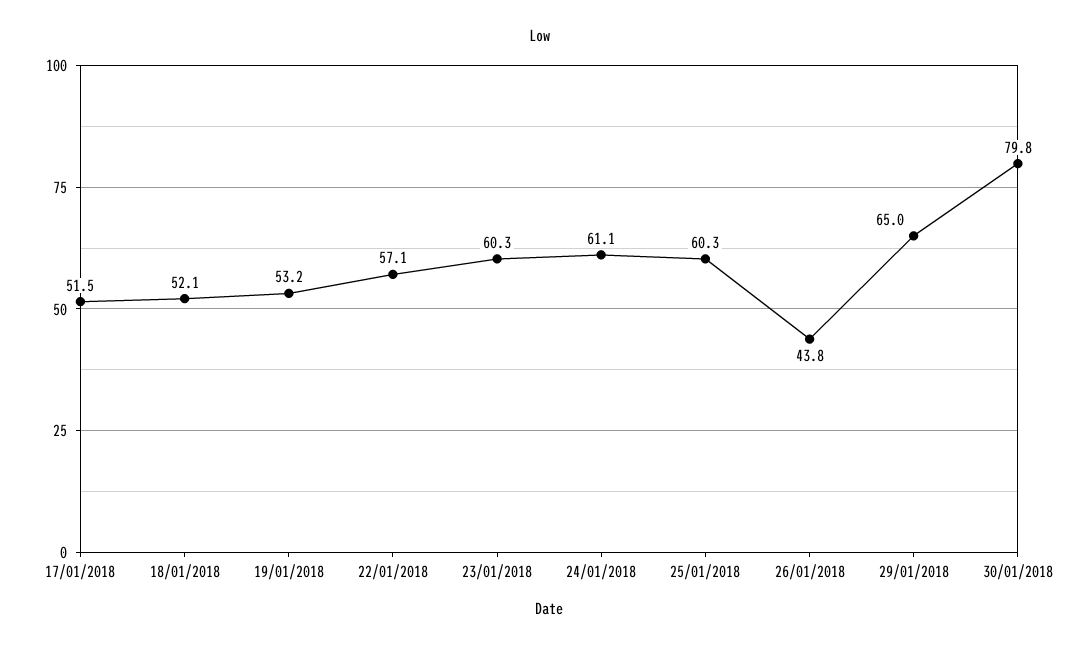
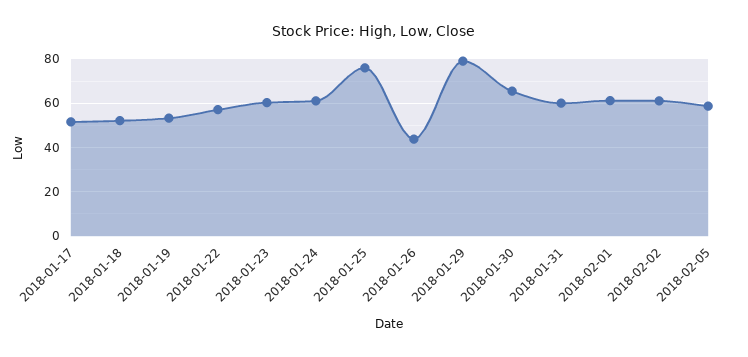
25/01/2018: 60.3 -> 75
29/01/2018: 65 -> 80
30/01/2018: 79.8 -> 65
2018-01-31: none -> 60
2018-02-01: none -> 60
2018-02-02: none -> 60
2018-02-05: none -> 60

